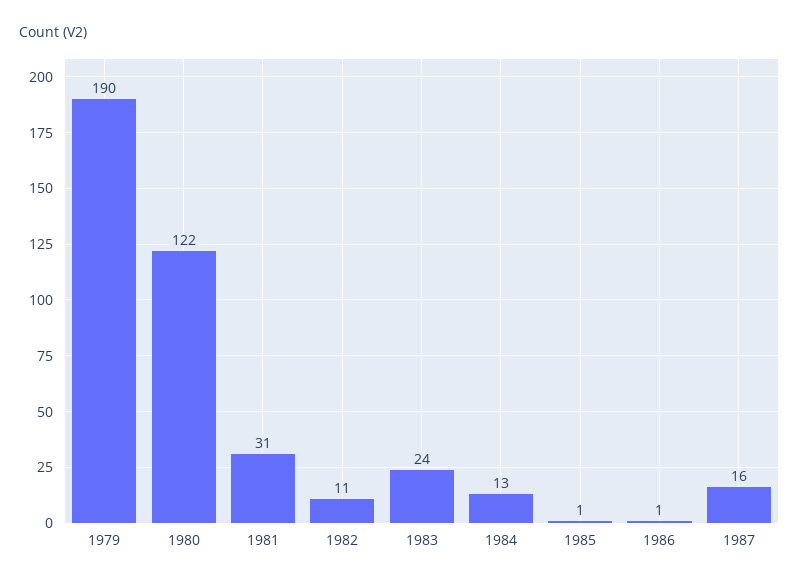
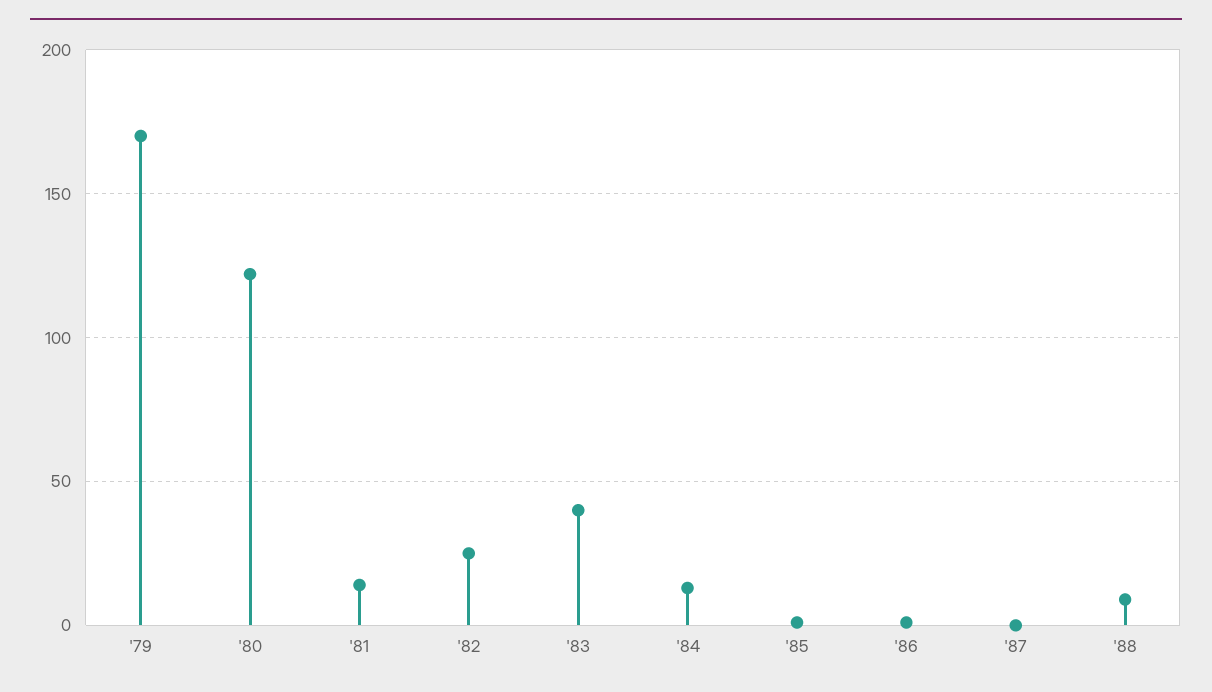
1979: 190 -> 170
1981: 31 -> 15
1982: 11 -> 25
1983: 24 -> 40
1987: 16 -> 0
'88: none -> 10

